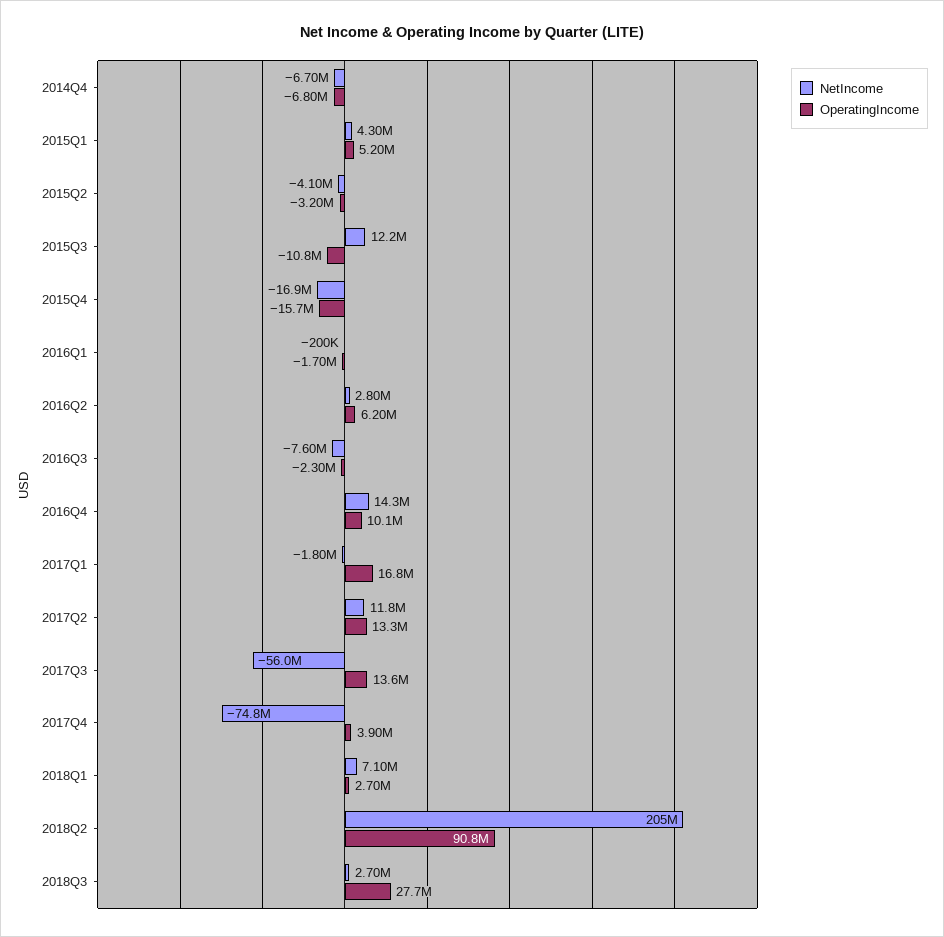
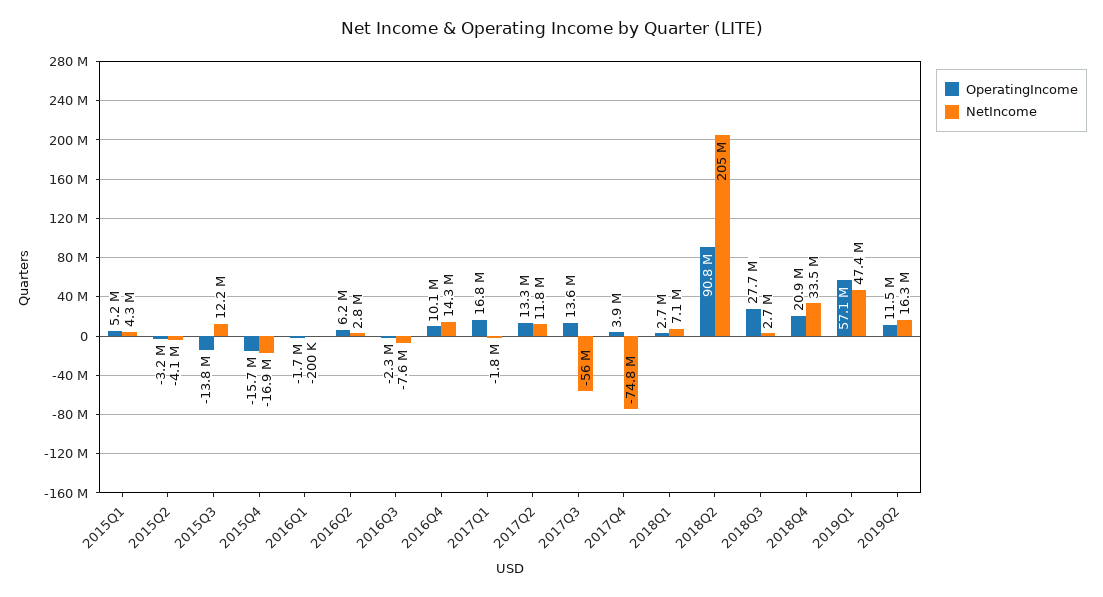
NetIncome, 2014Q4: -6700000 -> none
OperatingIncome, 2014Q4: -6800000 -> none
OperatingIncome, 2015Q3: -10800000 -> -13800000
OperatingIncome, 2018Q4: none -> 20900000
NetIncome, 2018Q4: none -> 33500000
OperatingIncome, 2019Q1: none -> 57100000
NetIncome, 2019Q1: none -> 47400000
OperatingIncome, 2019Q2: none -> 11500000
NetIncome, 2019Q2: none -> 16300000

